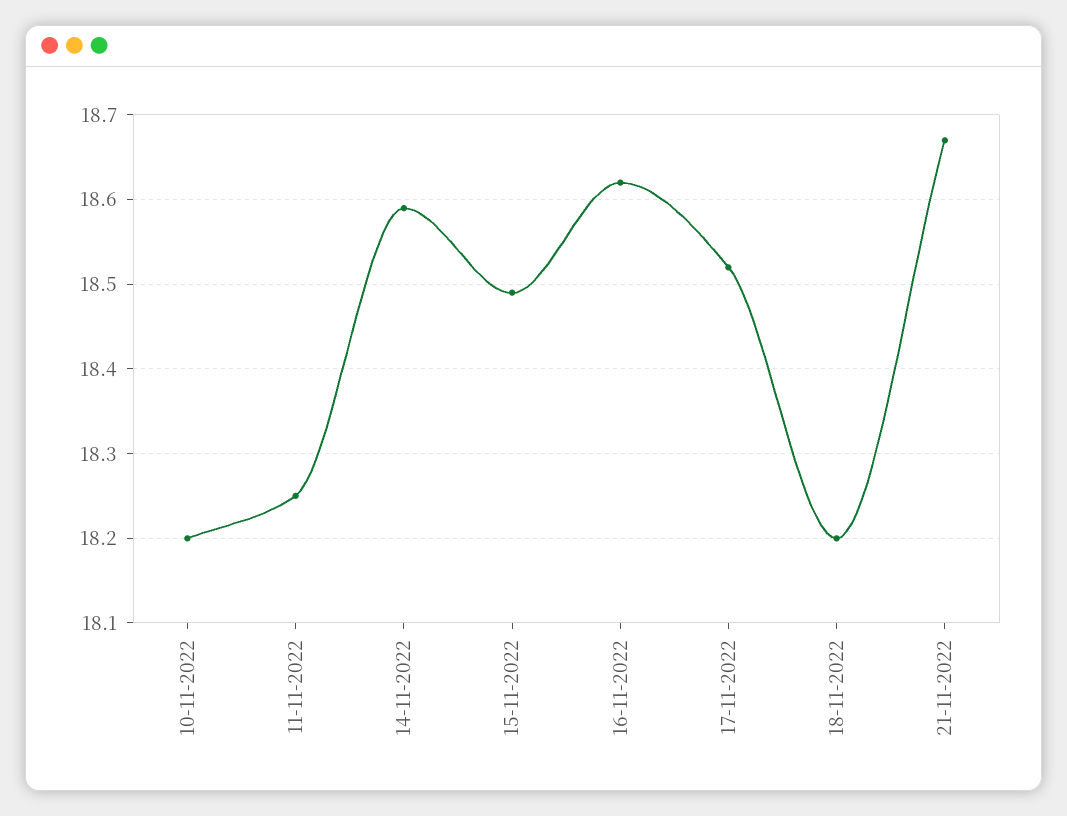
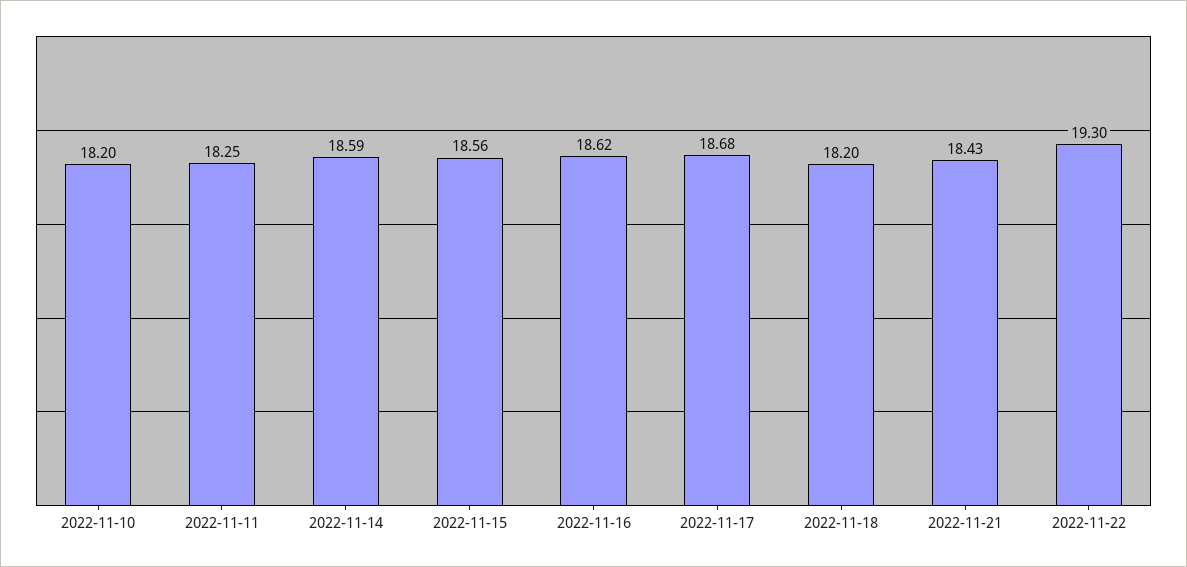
15-11-2022: 18.49 -> 18.56
17-11-2022: 18.52 -> 18.68
21-11-2022: 18.67 -> 18.43
2022-11-22: none -> 19.3

